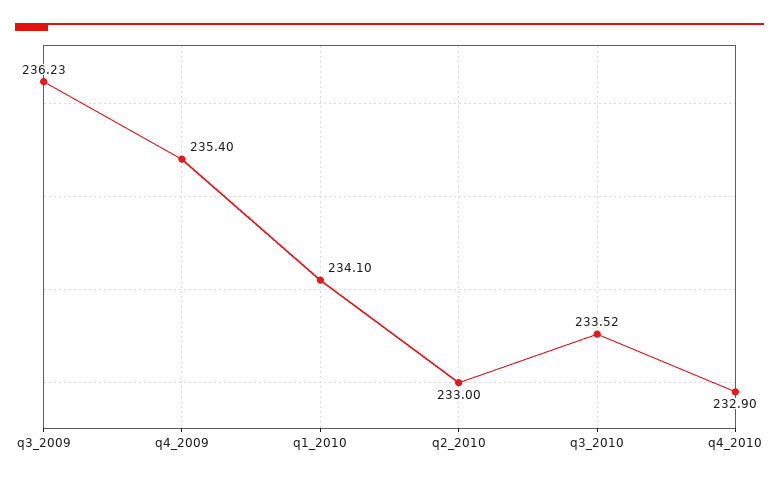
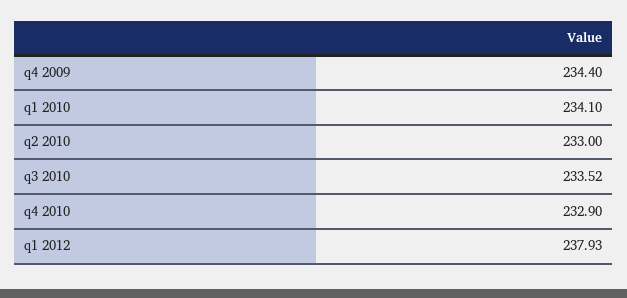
q3_2009: 236.23 -> none
q4_2009: 235.4 -> 234.4
q1 2012: none -> 237.93

